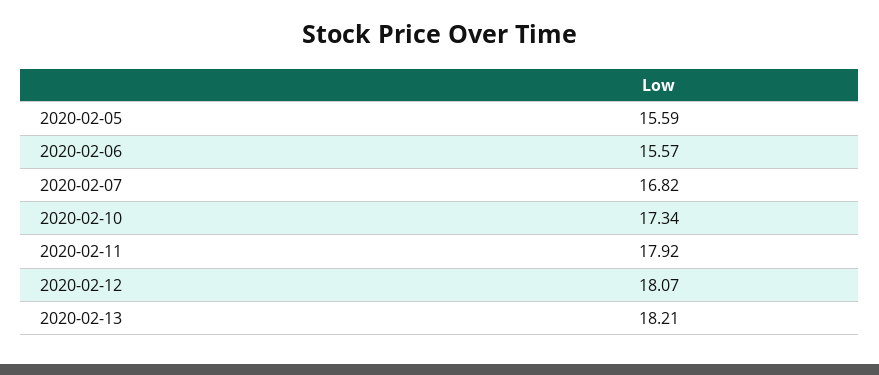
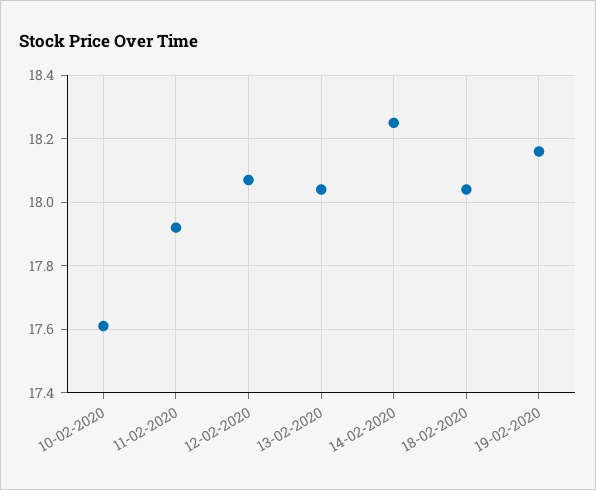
2020-02-05: 15.59 -> none
2020-02-06: 15.57 -> none
2020-02-07: 16.82 -> none
2020-02-10: 17.34 -> 17.6
2020-02-13: 18.21 -> 18.05
14-02-2020: none -> 18.25
18-02-2020: none -> 18.05
19-02-2020: none -> 18.15

